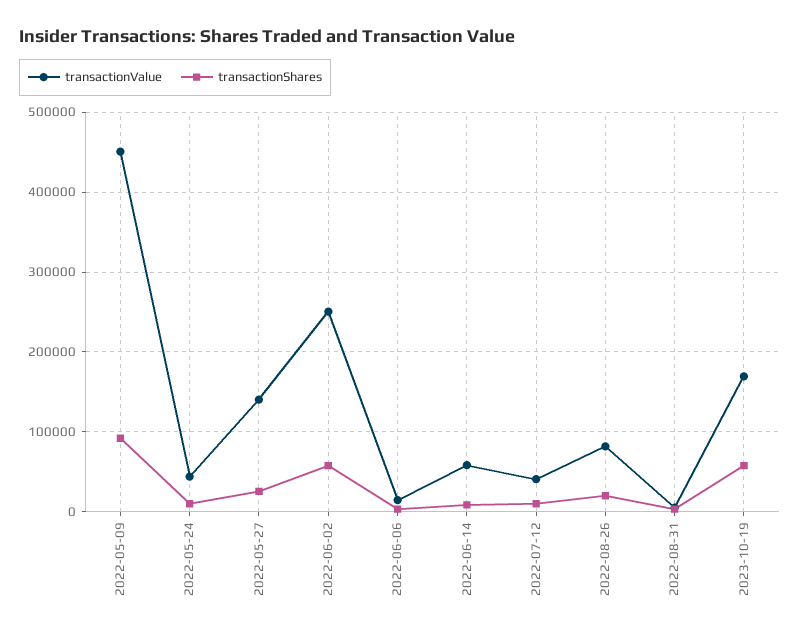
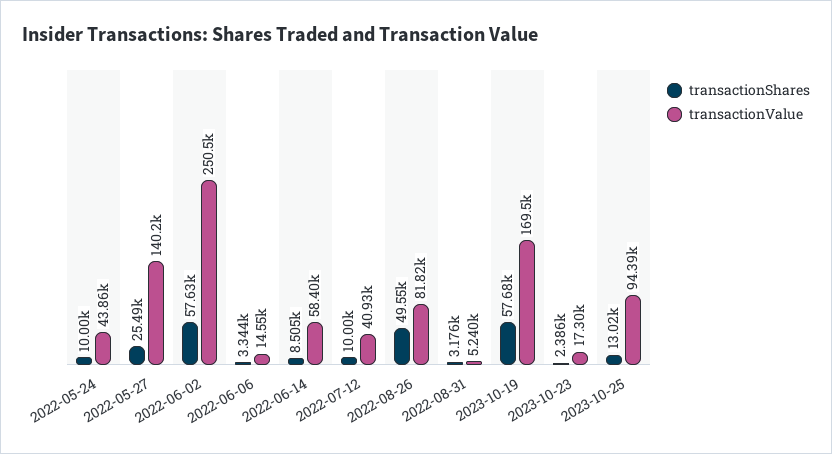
transactionValue, 2022-05-09: 450000 -> none
transactionShares, 2022-05-09: 90000 -> none
transactionShares, 2022-08-26: 20000 -> 49550
transactionShares, 2023-10-23: none -> 2386
transactionValue, 2023-10-23: none -> 17300
transactionShares, 2023-10-25: none -> 13020
transactionValue, 2023-10-25: none -> 94390

